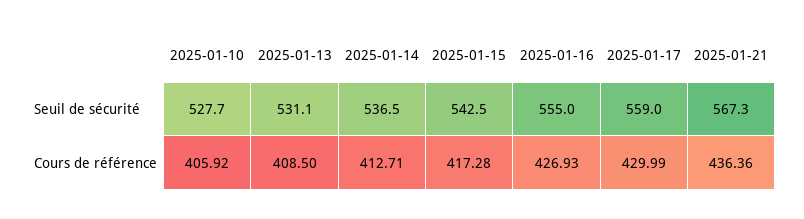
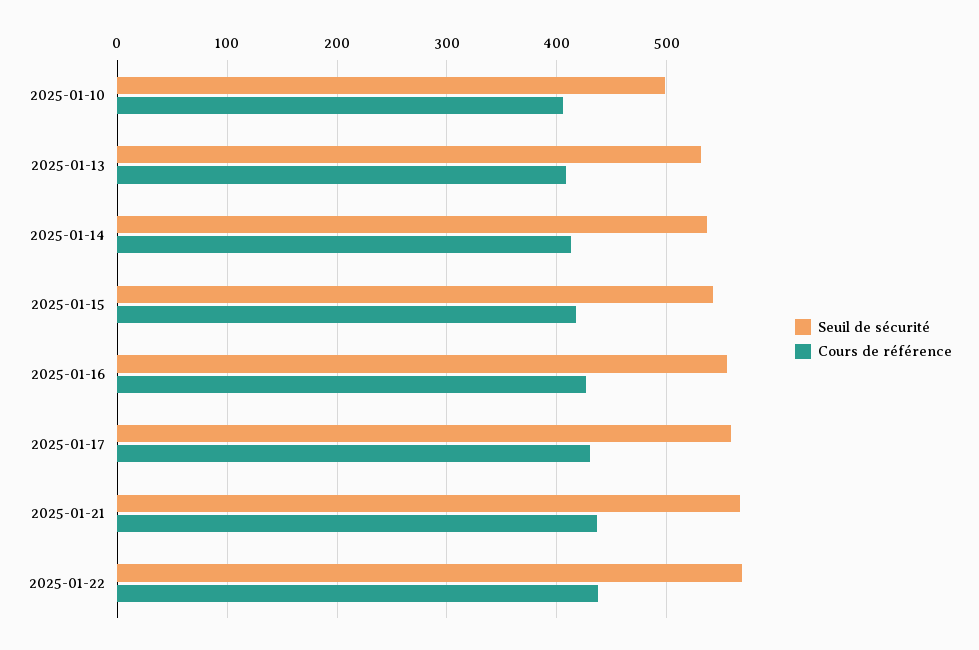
Seuil de sécurité, 2025-01-10: 527.7 -> 500
Seuil de sécurité, 2025-01-22: none -> 570
Cours de référence, 2025-01-22: none -> 440

